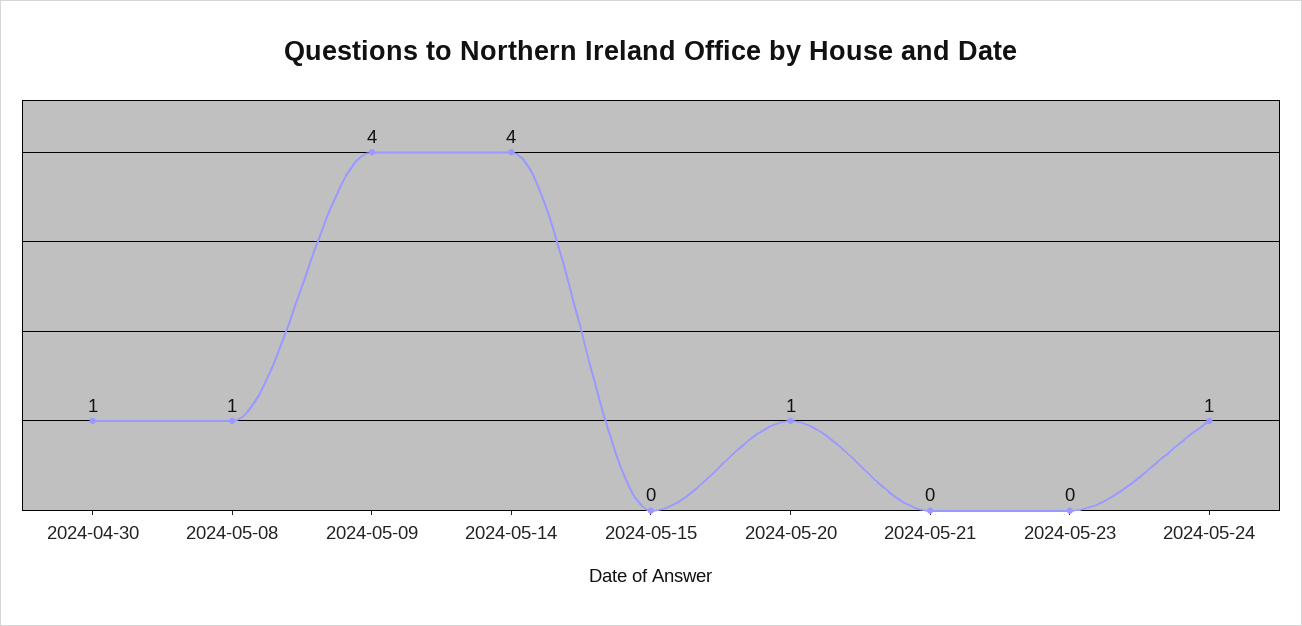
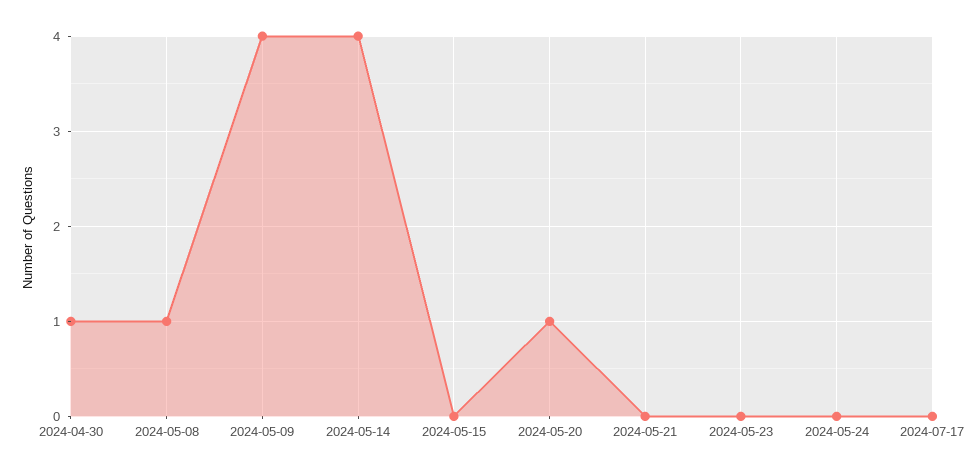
2024-05-24: 1 -> 0
2024-07-17: none -> 0

